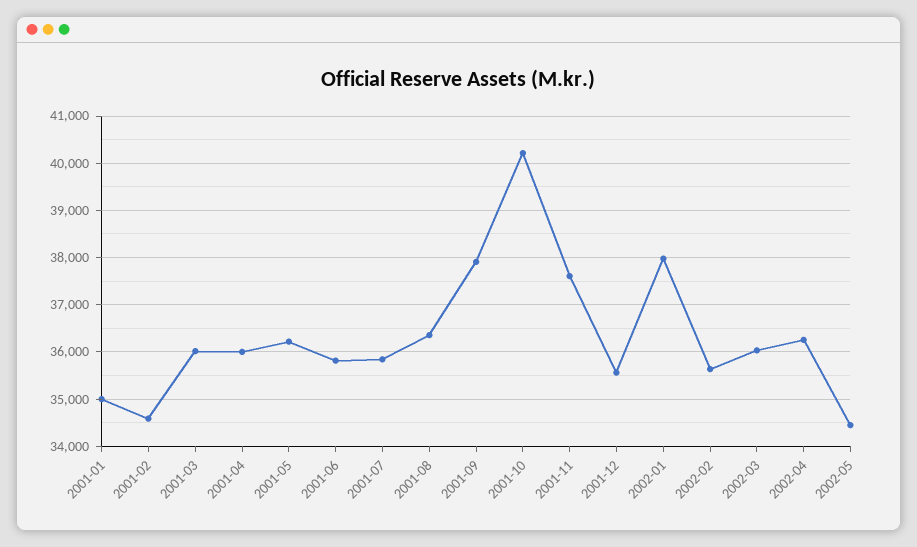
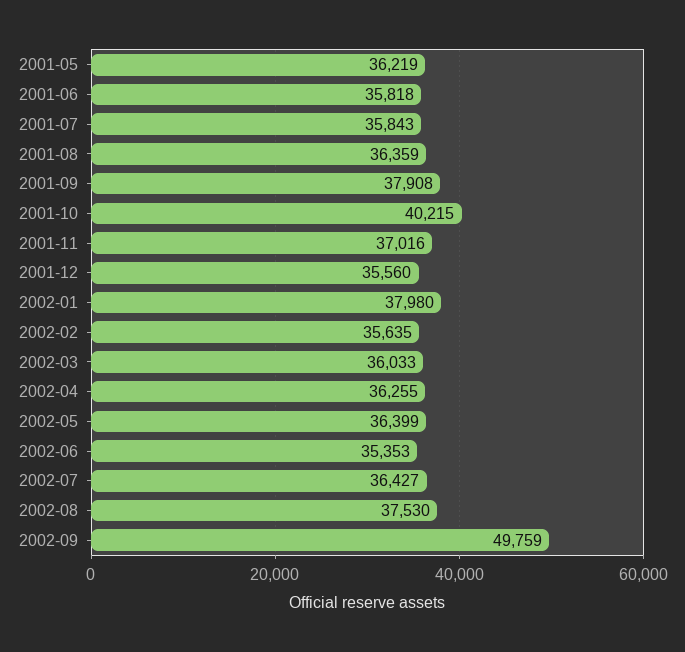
2001-01: 35000 -> none
2001-02: 34600 -> none
2001-03: 36000 -> none
2001-04: 36000 -> none
2001-11: 37600 -> 37016
2002-05: 34400 -> 36399
2002-06: none -> 35353
2002-07: none -> 36427
2002-08: none -> 37530
2002-09: none -> 49759

